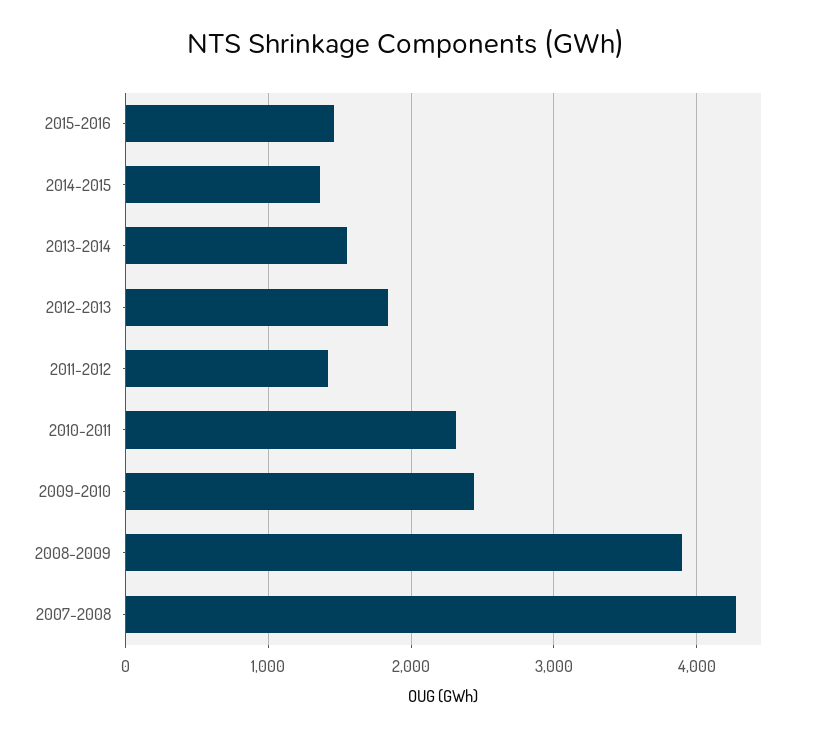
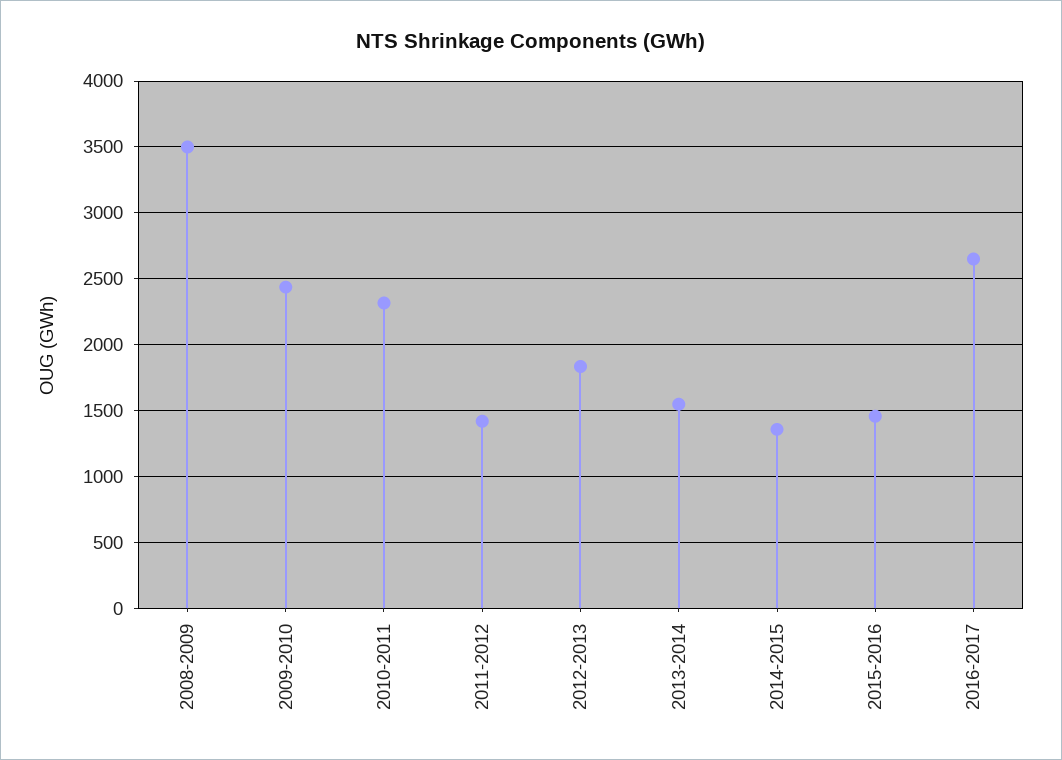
2008-2009: 3900 -> 3500
2007-2008: 4300 -> none
2016-2017: none -> 2650

